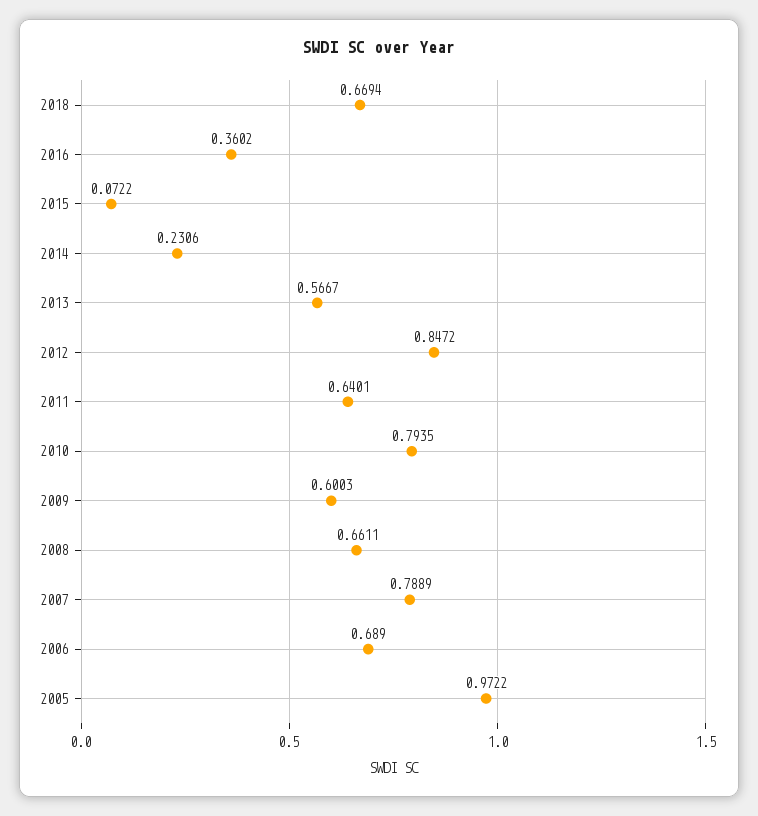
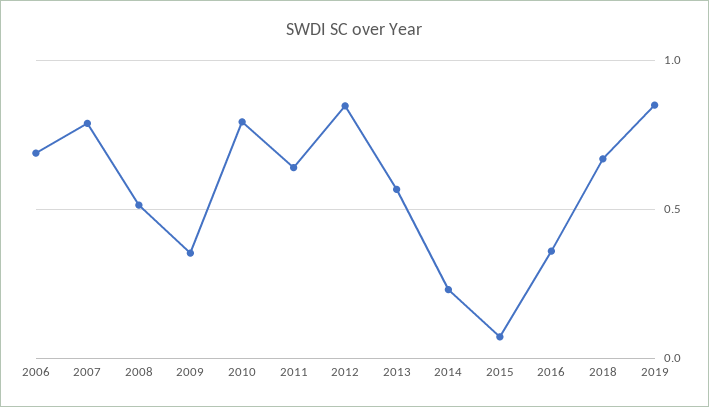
2009: 0.6003 -> 0.35
2008: 0.6611 -> 0.5
2005: 0.9722 -> none
2019: none -> 0.85

